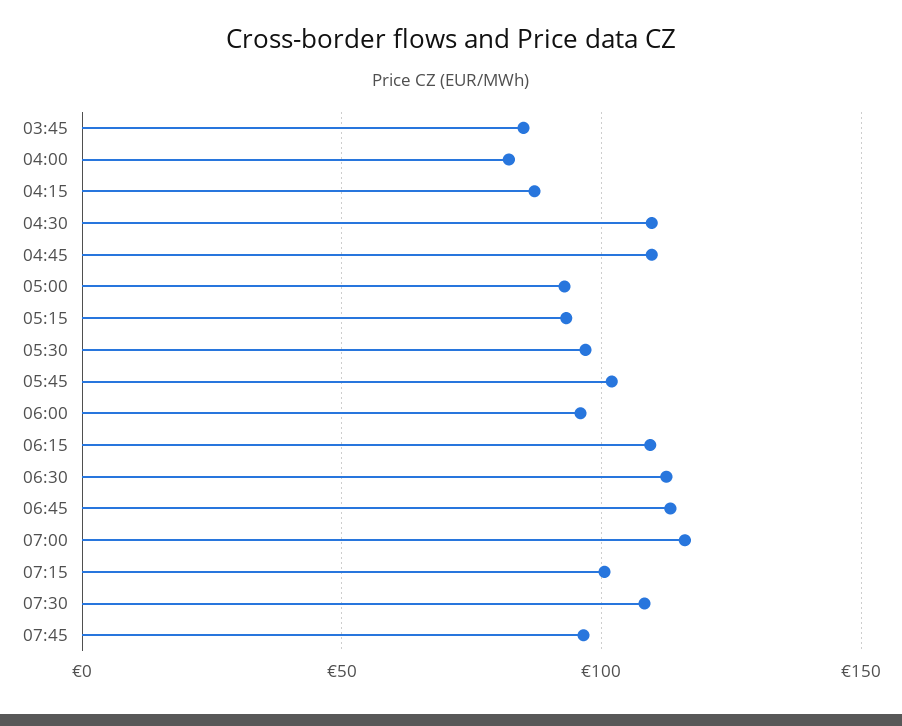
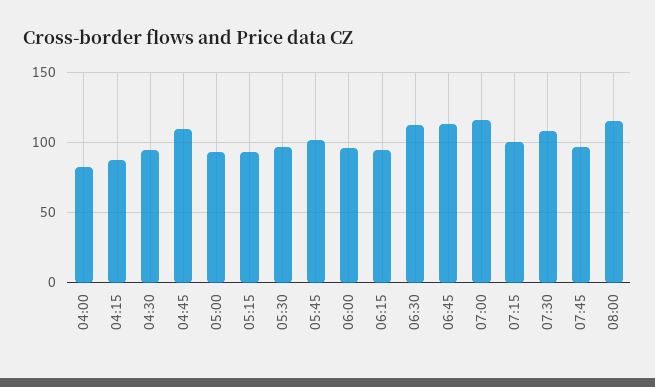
03:45: 85 -> none
04:30: 110 -> 95
06:15: 110 -> 95
08:00: none -> 115

